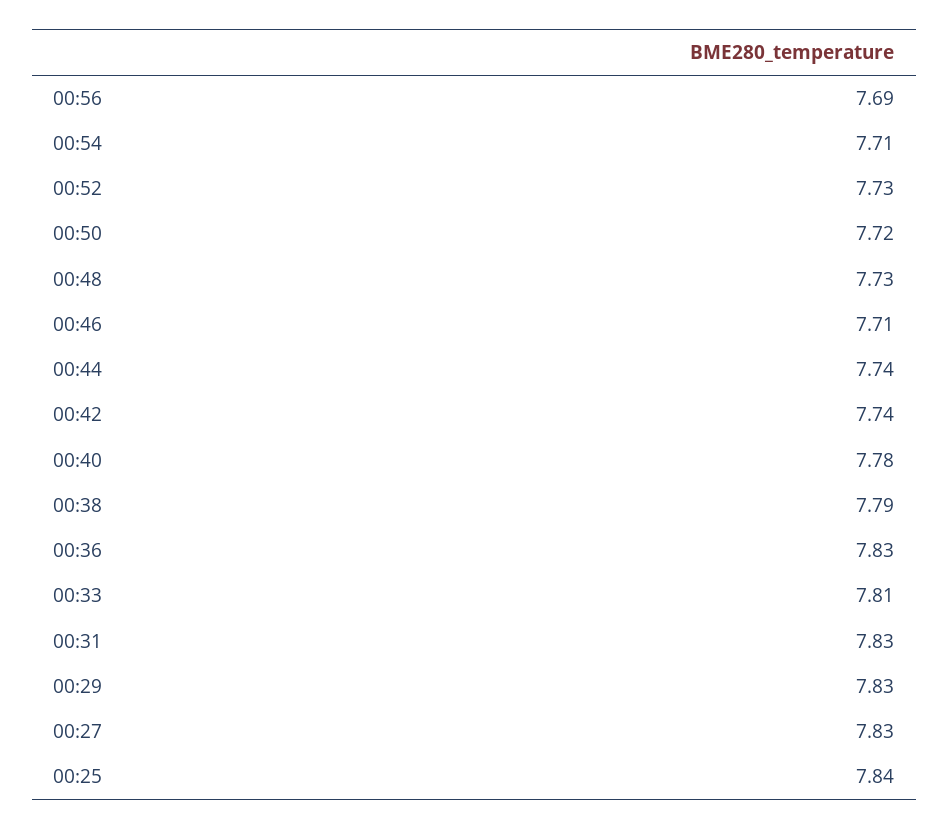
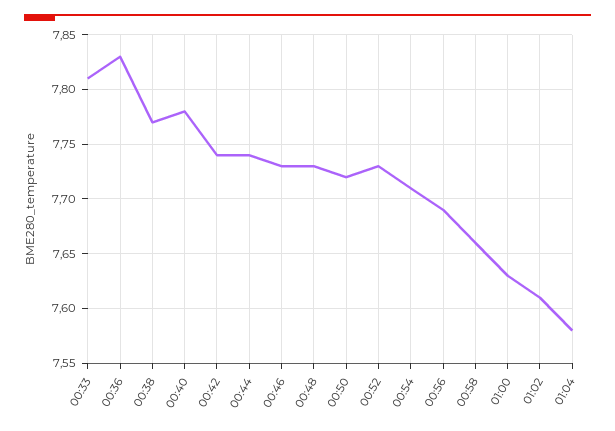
00:46: 7.71 -> 7.73
00:38: 7.79 -> 7.77
00:31: 7.83 -> none
00:29: 7.83 -> none
00:27: 7.83 -> none
00:25: 7.84 -> none
00:58: none -> 7.66
01:00: none -> 7.63
01:02: none -> 7.61
01:04: none -> 7.58

